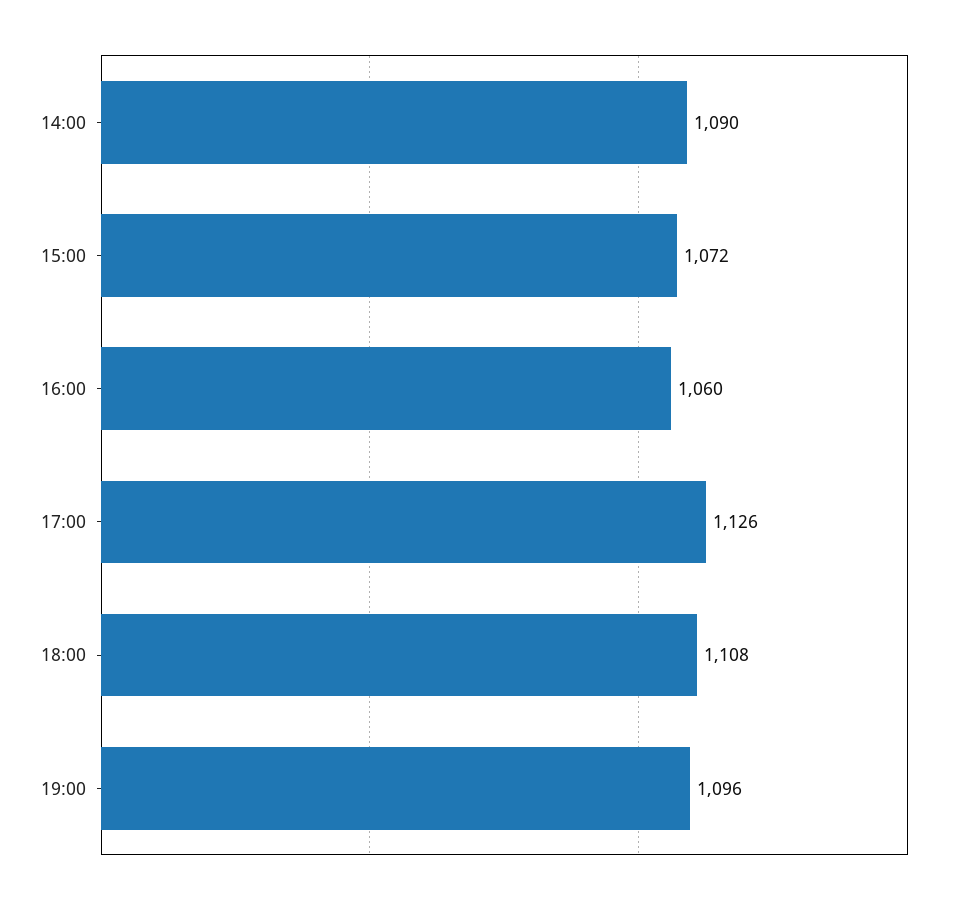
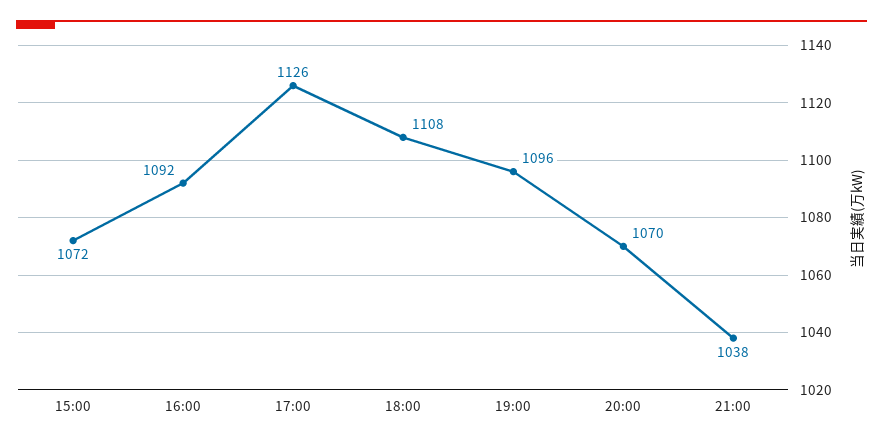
14:00: 1090 -> none
16:00: 1060 -> 1092
20:00: none -> 1070
21:00: none -> 1038

